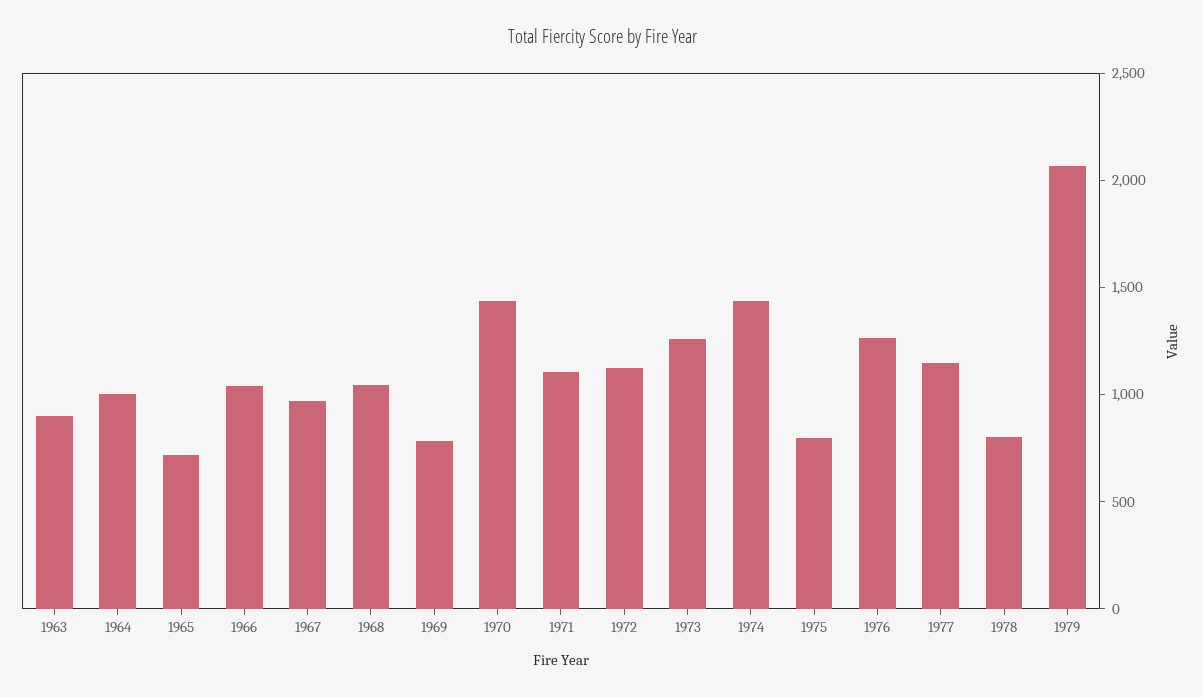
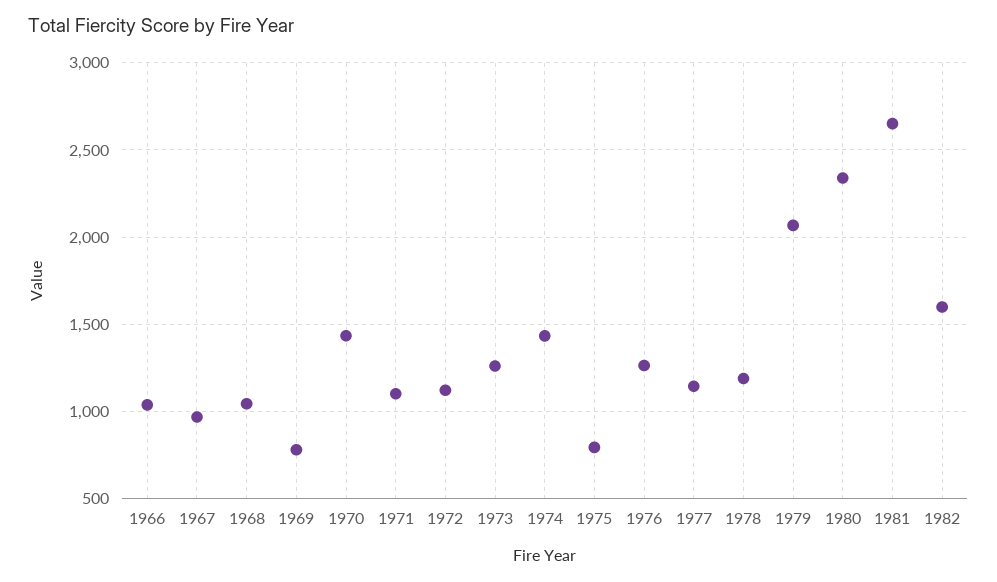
1963: 900 -> none
1964: 1000 -> none
1965: 700 -> none
1978: 800 -> 1200
1980: none -> 2350
1981: none -> 2650
1982: none -> 1600

